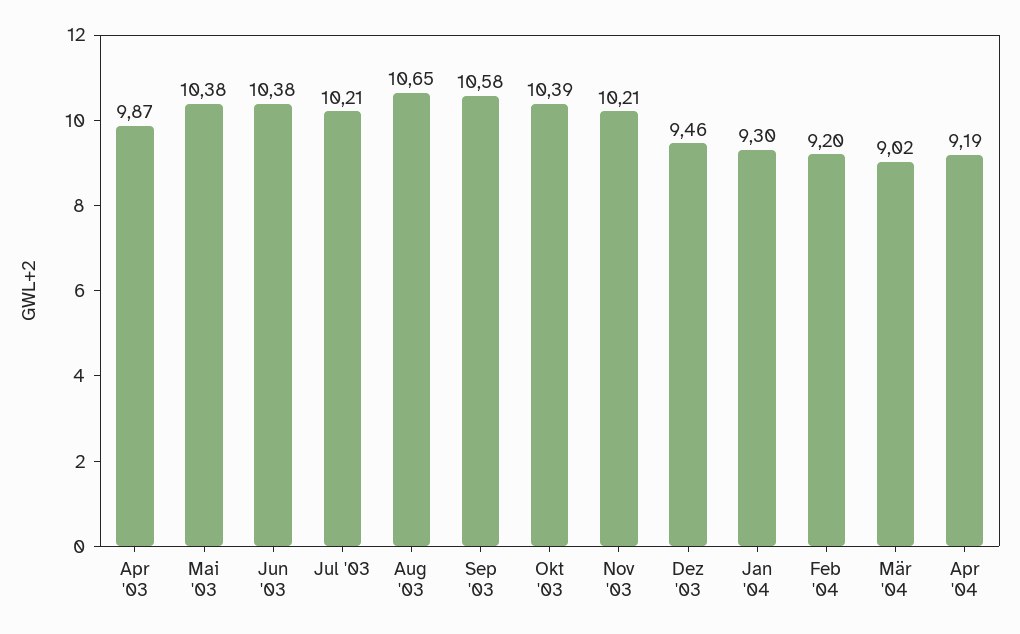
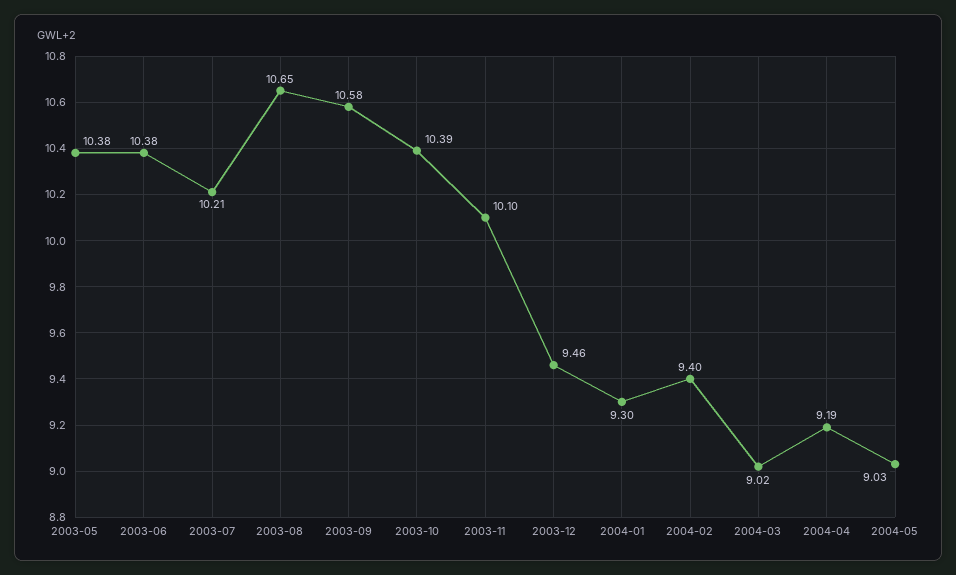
Apr '03: 9.87 -> none
Nov '03: 10.21 -> 10.1
Feb '04: 9.2 -> 9.4
2004-05: none -> 9.03

